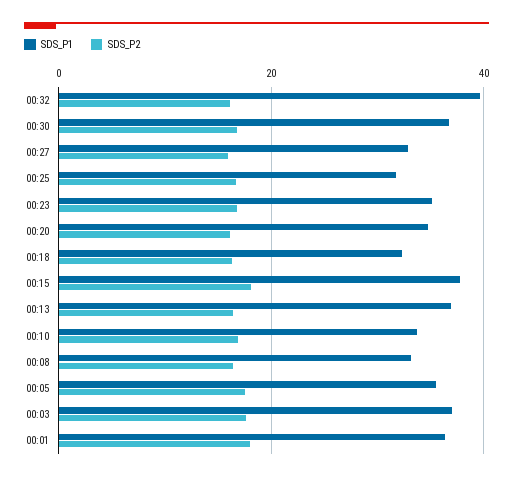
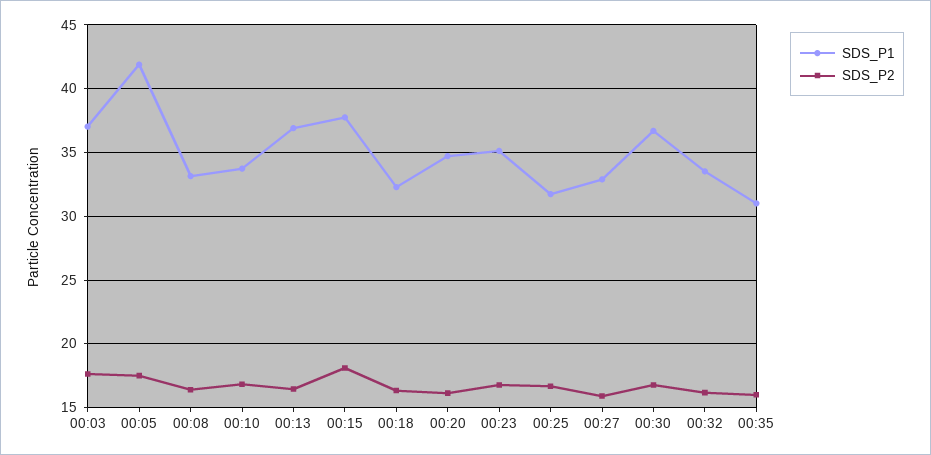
SDS_P1, 00:32: 40 -> 33.5
SDS_P1, 00:05: 36 -> 42
SDS_P1, 00:01: 36 -> none
SDS_P2, 00:01: 18 -> none
SDS_P1, 00:35: none -> 31
SDS_P2, 00:35: none -> 16

